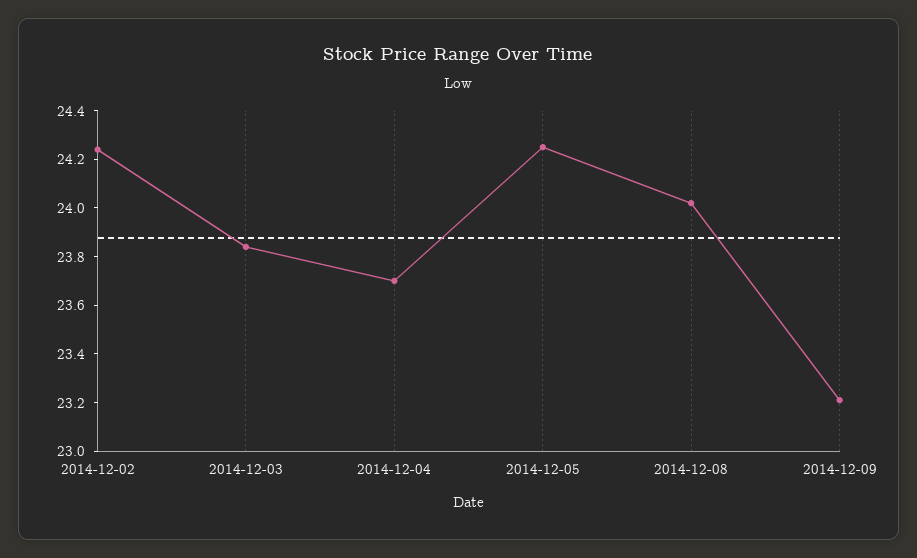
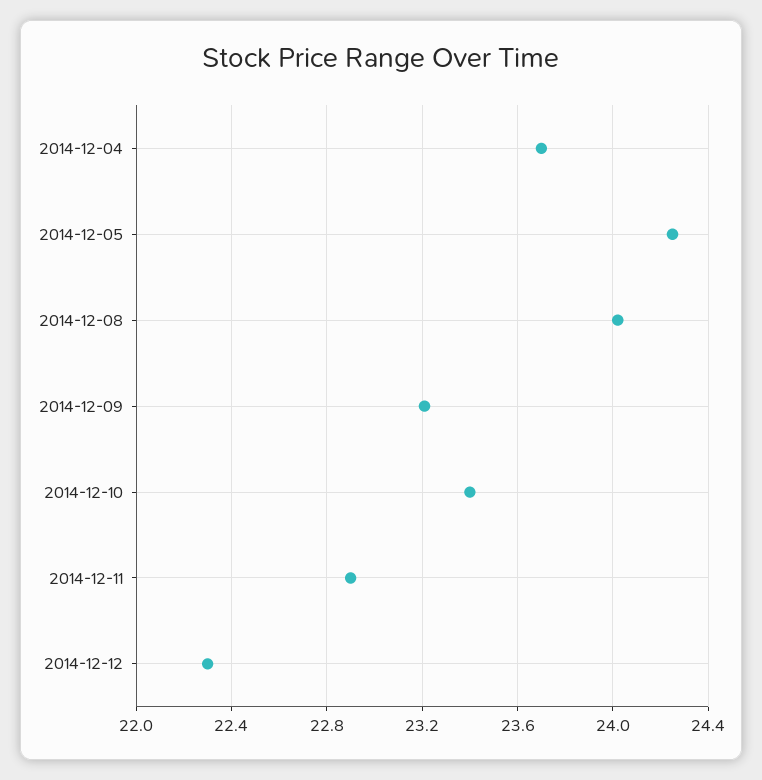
2014-12-02: 24.25 -> none
2014-12-03: 23.85 -> none
2014-12-10: none -> 23.4
2014-12-11: none -> 22.9
2014-12-12: none -> 22.3

